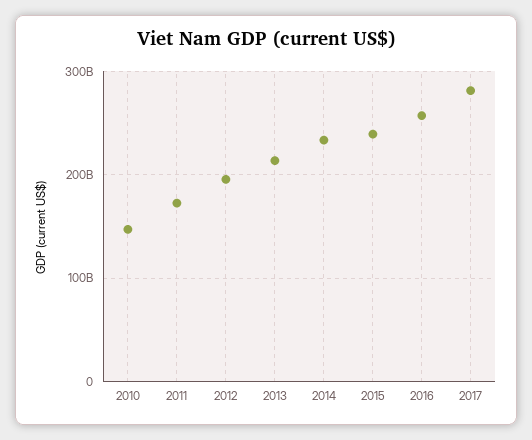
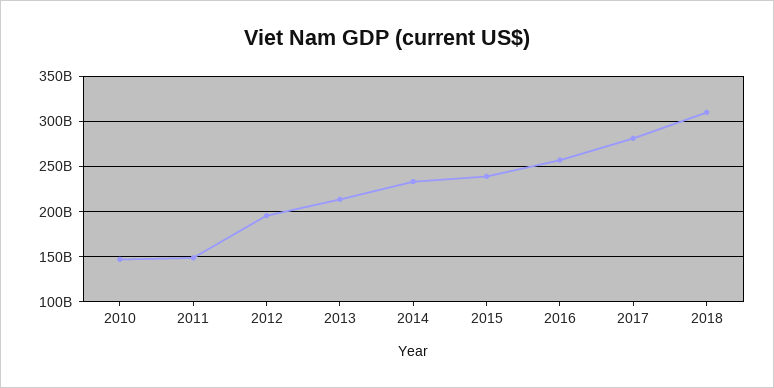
2011: 170000000000 -> 150000000000
2018: none -> 310000000000

